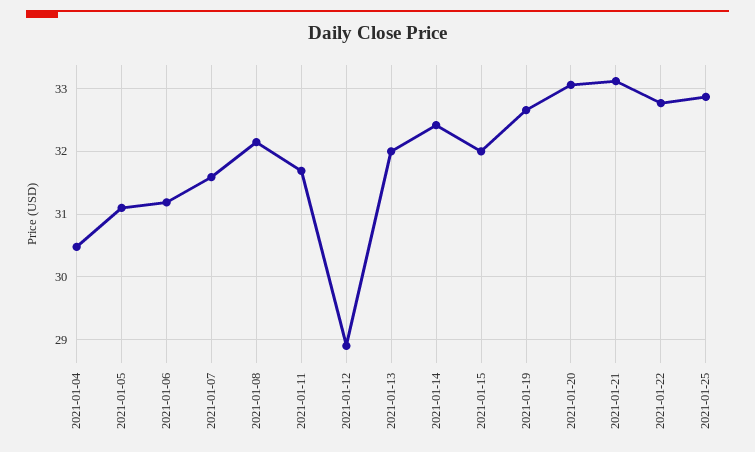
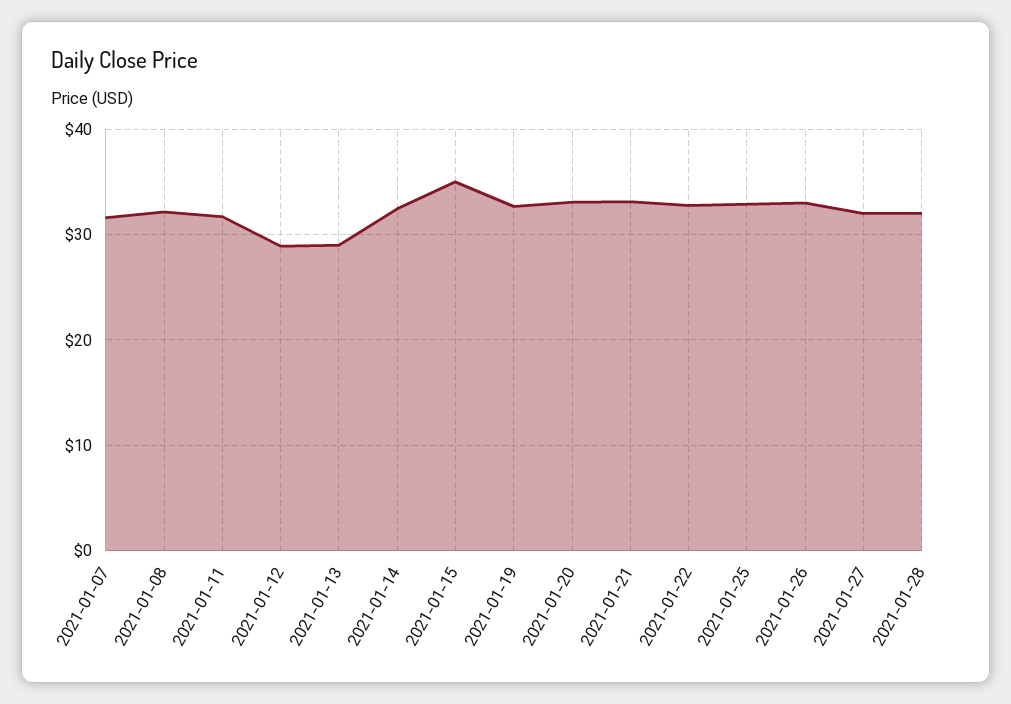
2021-01-04: 30.5 -> none
2021-01-05: 31.1 -> none
2021-01-06: 31.2 -> none
2021-01-13: 32 -> 29
2021-01-15: 32 -> 35
2021-01-26: none -> 33
2021-01-27: none -> 32
2021-01-28: none -> 32

